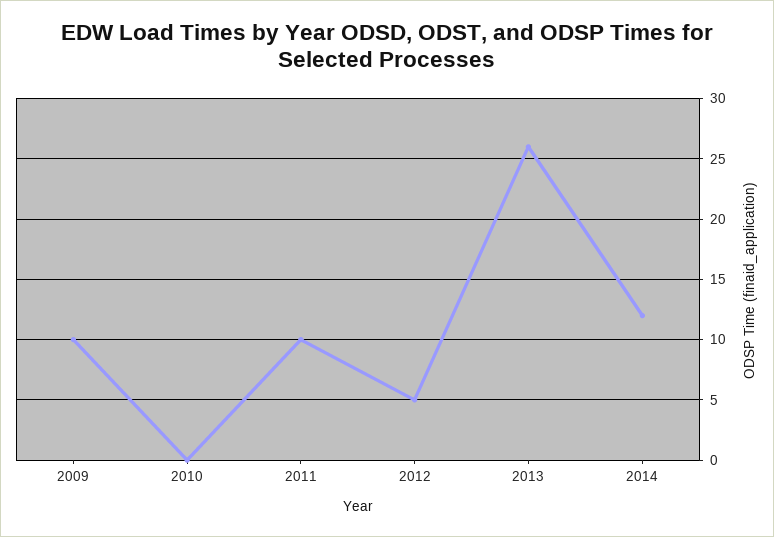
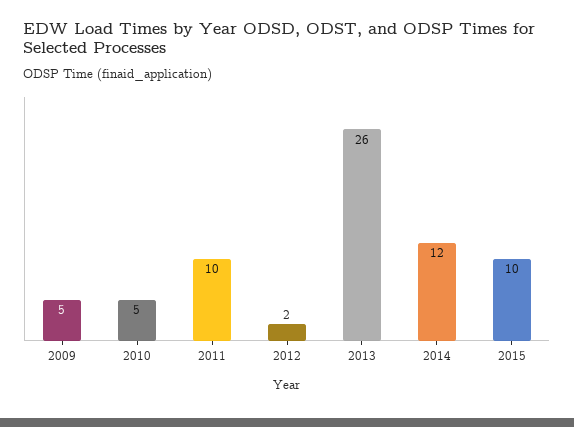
2009: 10 -> 5
2010: 0 -> 5
2012: 5 -> 2
2015: none -> 10

